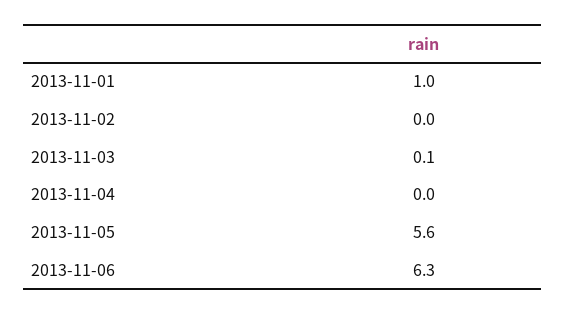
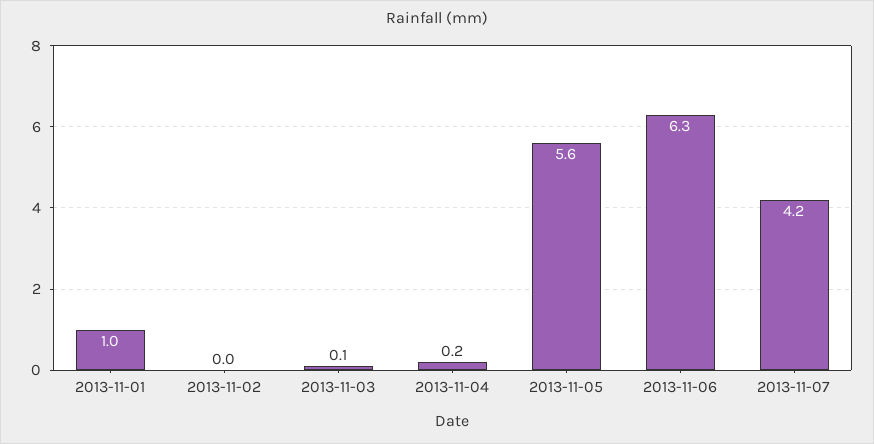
2013-11-04: 0 -> 0.2
2013-11-07: none -> 4.2

